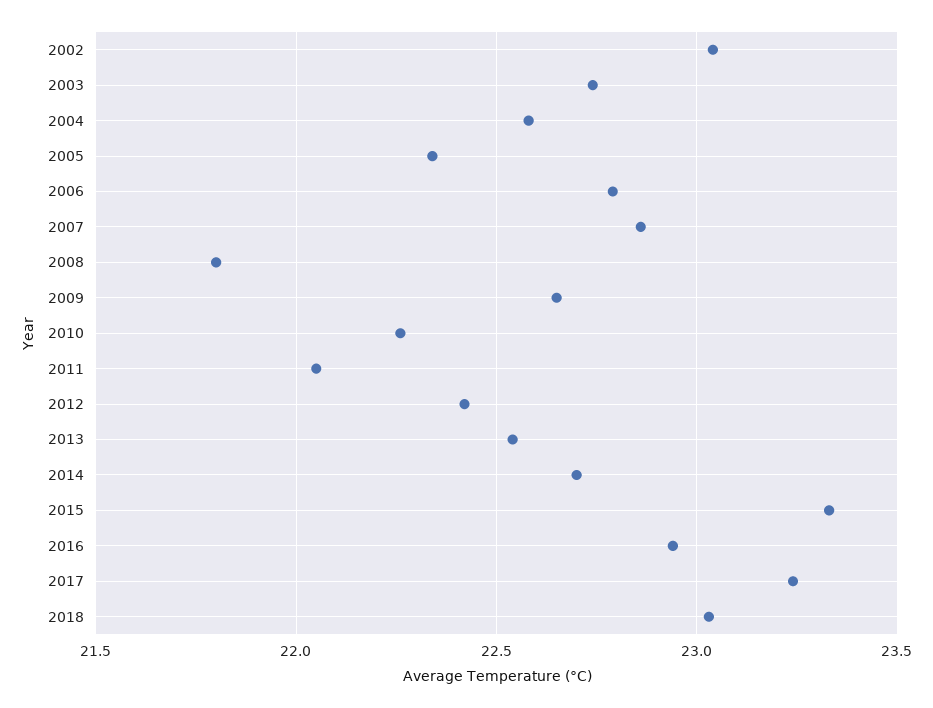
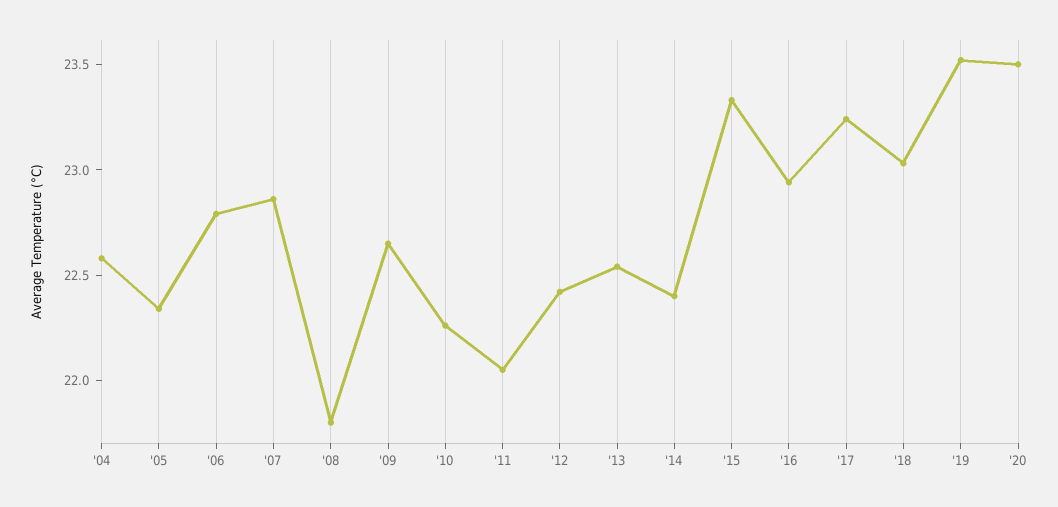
2002: 23.05 -> none
2003: 22.75 -> none
2014: 22.7 -> 22.4
'19: none -> 23.5
'20: none -> 23.5

